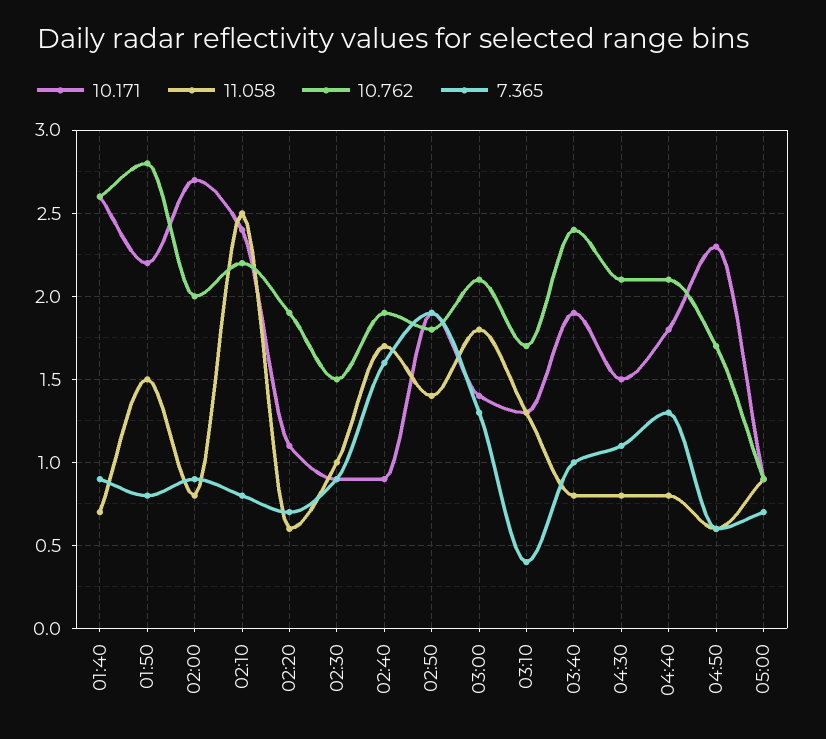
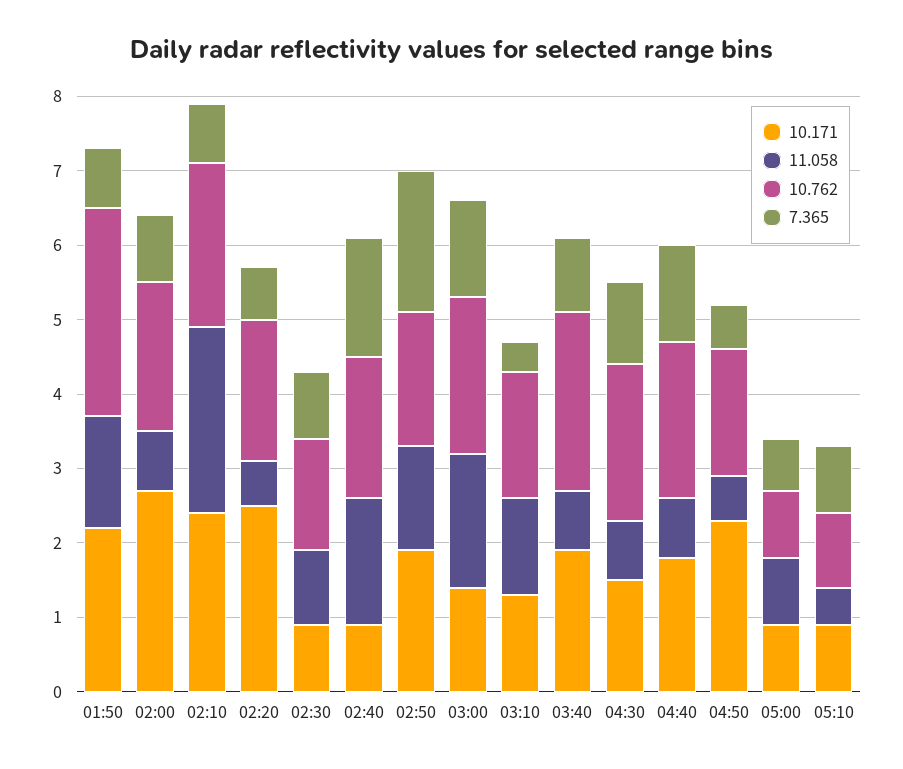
10.171, 01:40: 2.6 -> none
11.058, 01:40: 0.7 -> none
10.762, 01:40: 2.6 -> none
7.365, 01:40: 0.9 -> none
10.171, 02:20: 1.1 -> 2.5
10.171, 05:10: none -> 1
11.058, 05:10: none -> 0.5
10.762, 05:10: none -> 1
7.365, 05:10: none -> 1

